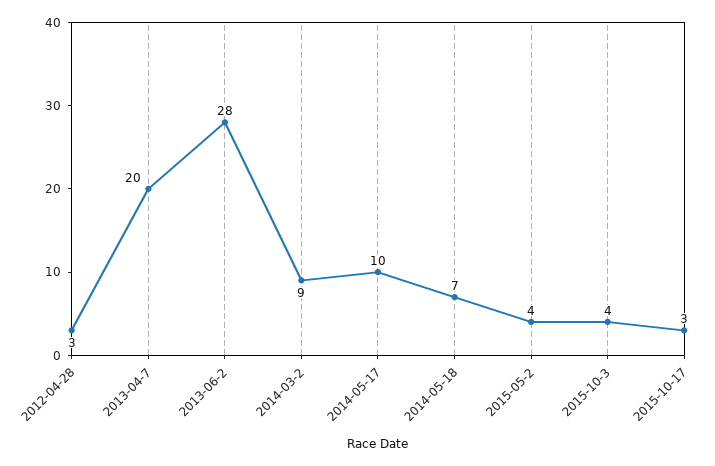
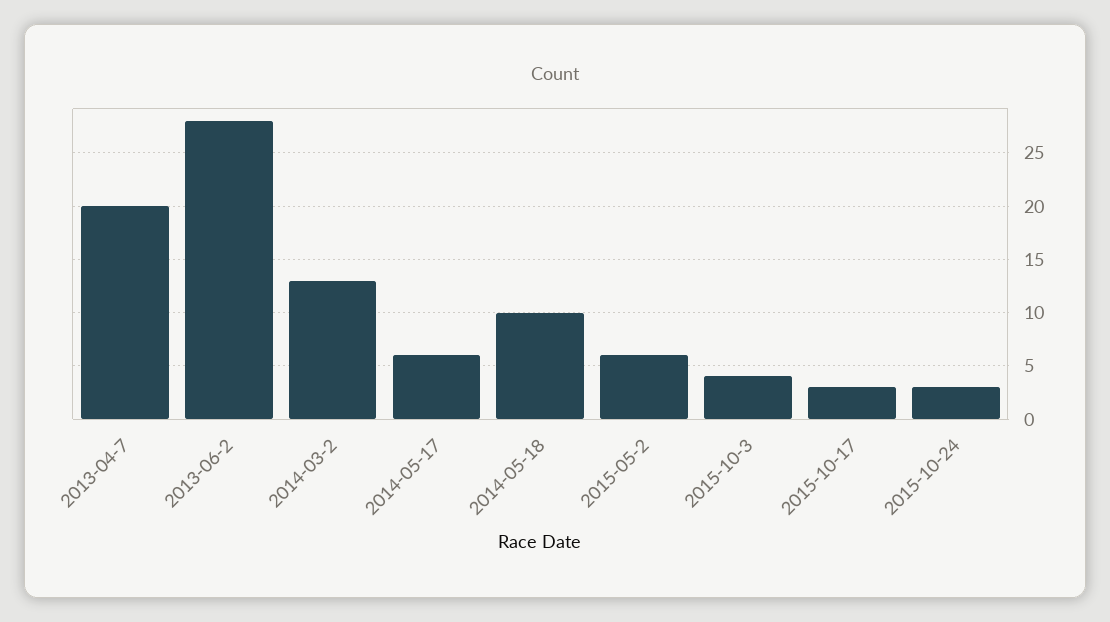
2012-04-28: 3 -> none
2014-03-2: 9 -> 13
2014-05-17: 10 -> 6
2014-05-18: 7 -> 10
2015-05-2: 4 -> 6
2015-10-24: none -> 3

